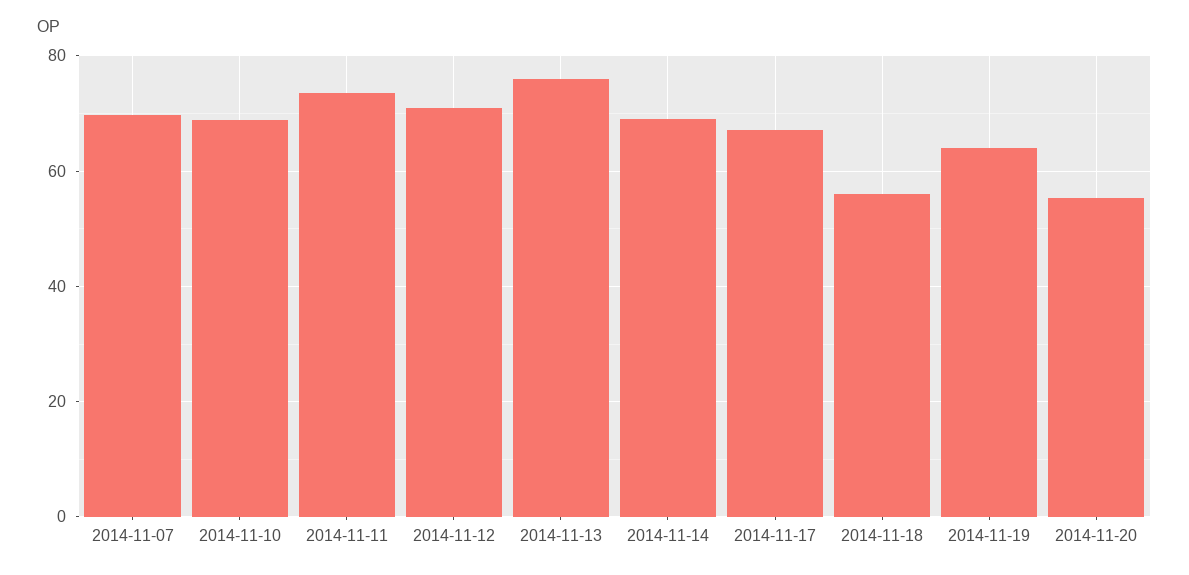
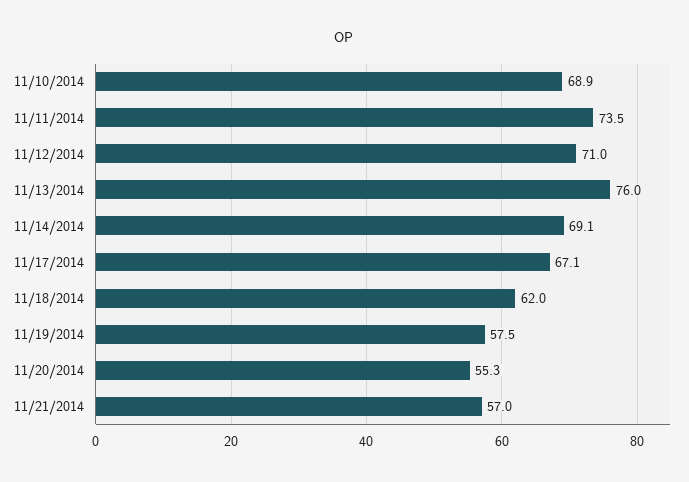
2014-11-07: 70 -> none
2014-11-18: 56 -> 62
2014-11-19: 64 -> 57.5
11/21/2014: none -> 57

